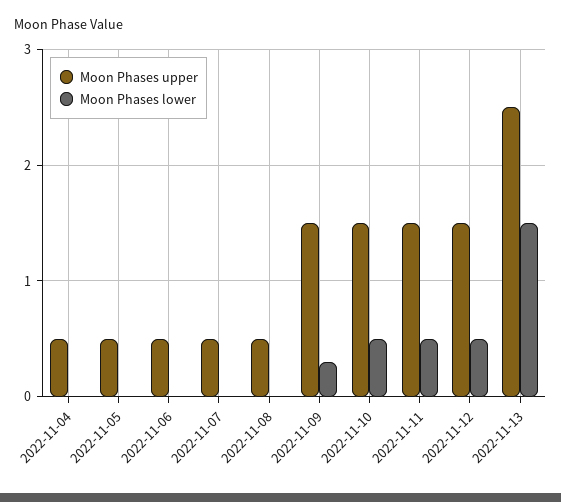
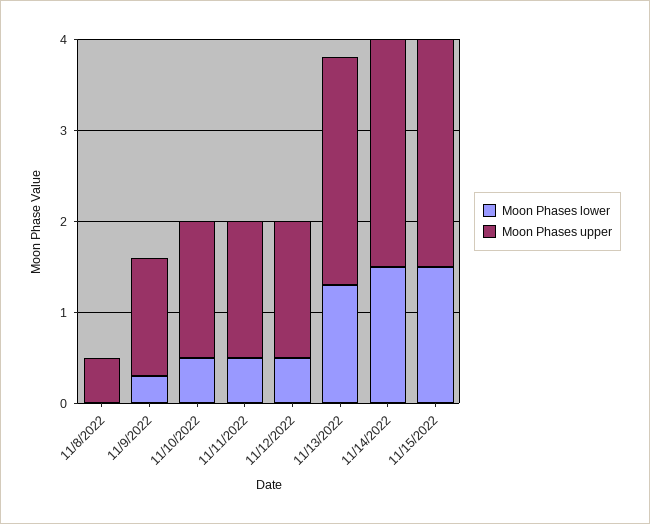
Moon Phases upper, 2022-11-04: 0.5 -> none
Moon Phases lower, 2022-11-04: 0 -> none
Moon Phases upper, 2022-11-05: 0.5 -> none
Moon Phases lower, 2022-11-05: 0 -> none
Moon Phases upper, 2022-11-06: 0.5 -> none
Moon Phases lower, 2022-11-06: 0 -> none
Moon Phases upper, 2022-11-07: 0.5 -> none
Moon Phases lower, 2022-11-07: 0 -> none
Moon Phases upper, 2022-11-09: 1.5 -> 1.3
Moon Phases lower, 2022-11-13: 1.5 -> 1.3
Moon Phases lower, 11/14/2022: none -> 1.5
Moon Phases upper, 11/14/2022: none -> 2.5
Moon Phases lower, 11/15/2022: none -> 1.5
Moon Phases upper, 11/15/2022: none -> 2.5

